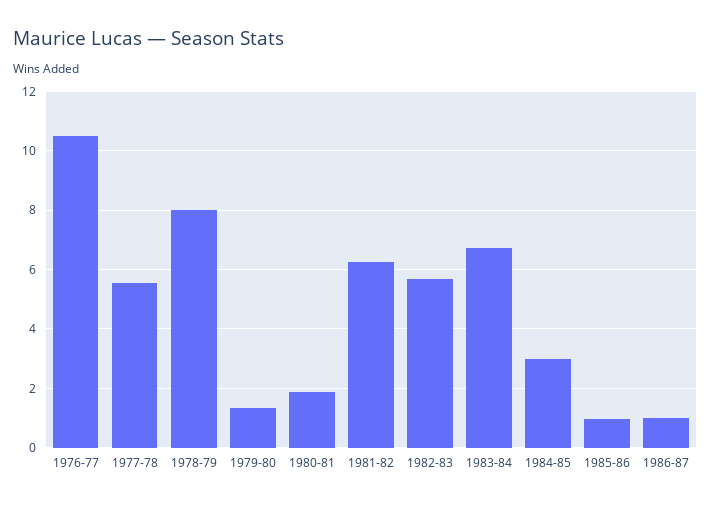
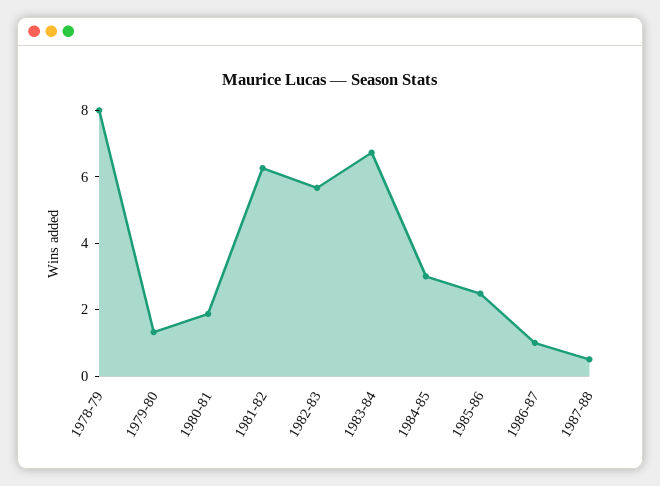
1976-77: 10.5 -> none
1977-78: 5.5 -> none
1985-86: 1 -> 2.5
1987-88: none -> 0.5

